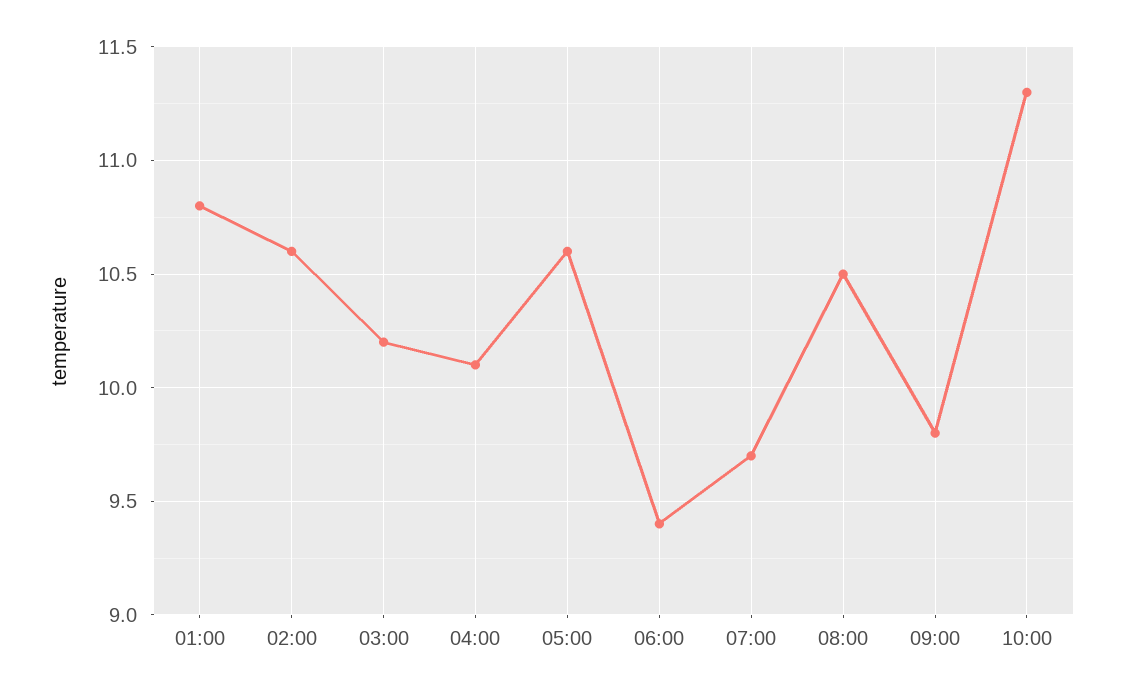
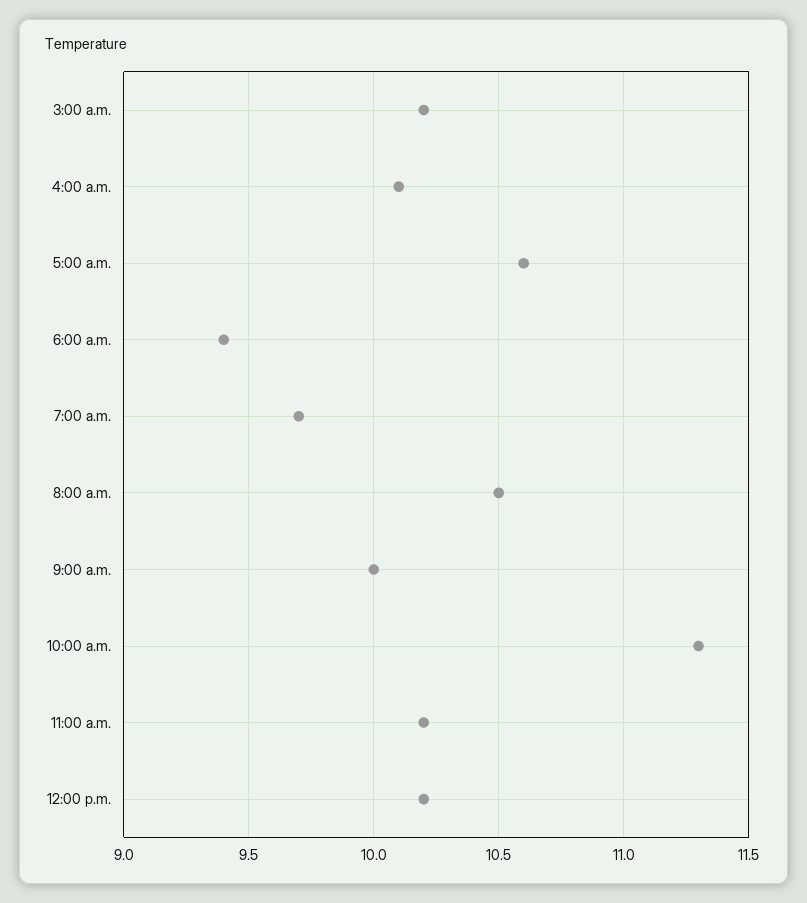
01:00: 10.8 -> none
02:00: 10.6 -> none
09:00: 9.8 -> 10
11:00 a.m.: none -> 10.2
12:00 p.m.: none -> 10.2

